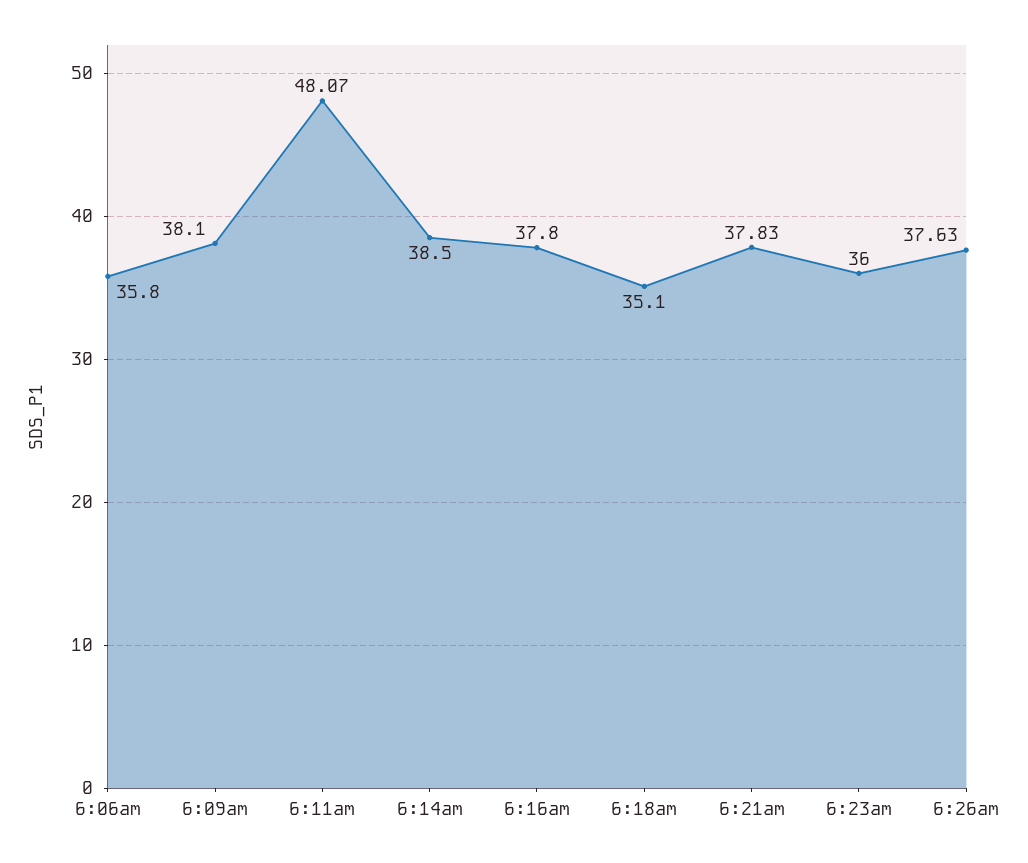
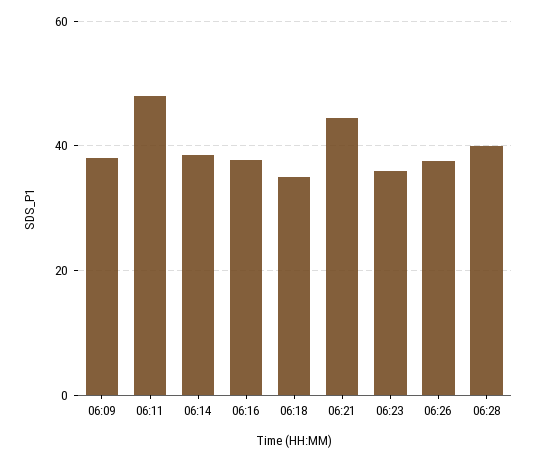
6:06am: 35.8 -> none
6:21am: 37.83 -> 44
06:28: none -> 40

